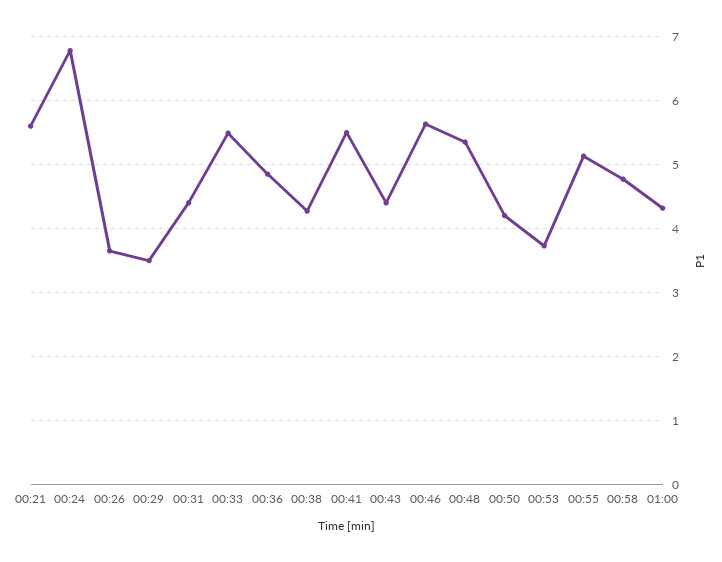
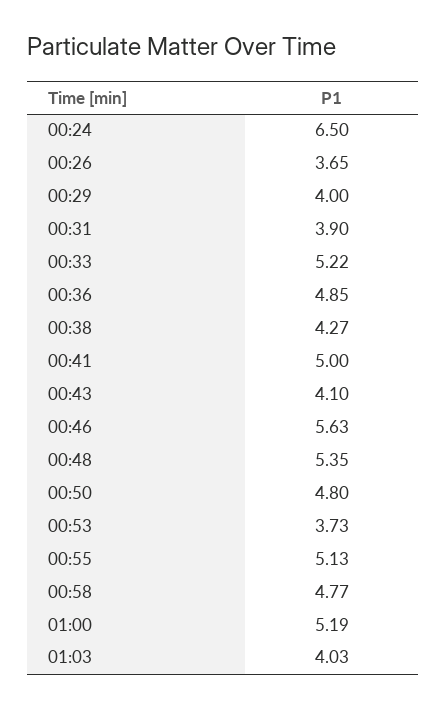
00:21: 5.6 -> none
00:24: 6.8 -> 6.5
00:29: 3.5 -> 4
00:31: 4.4 -> 3.9
00:33: 5.5 -> 5.22
00:41: 5.5 -> 5
00:43: 4.4 -> 4.1
00:50: 4.2 -> 4.8
01:00: 4.3 -> 5.19
01:03: none -> 4.03

